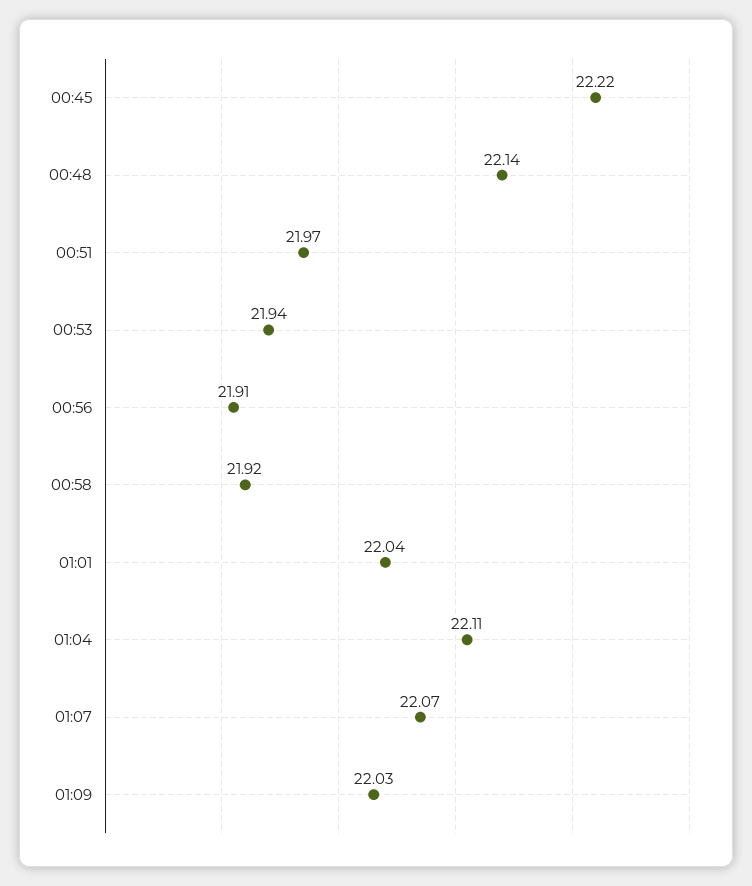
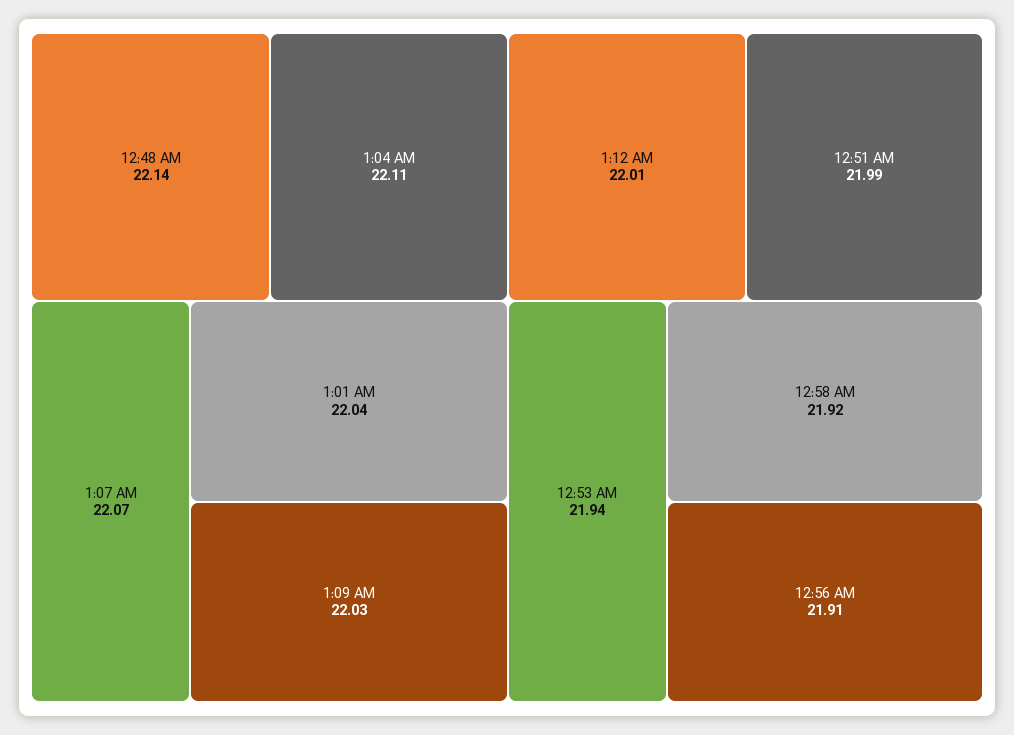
00:45: 22.22 -> none
00:51: 21.97 -> 21.99
1:12 AM: none -> 22.01

